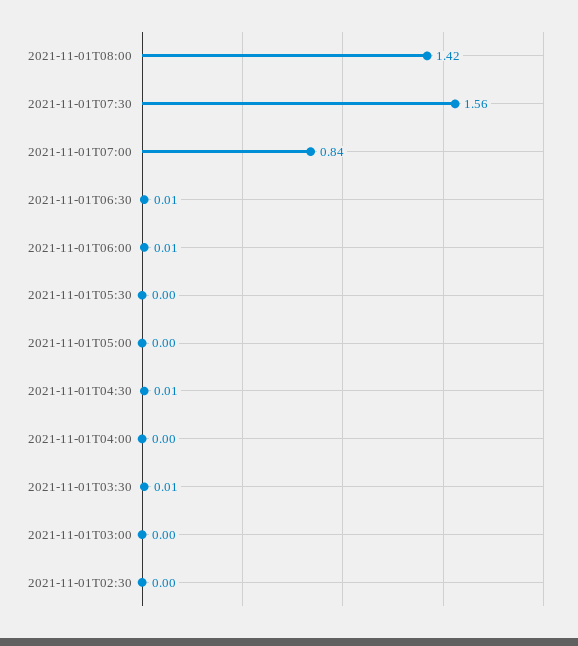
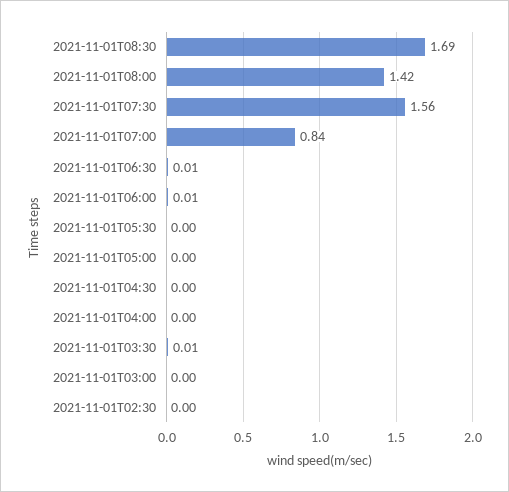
2021-11-01T04:30: 0.01 -> 0
2021-11-01T08:30: none -> 1.69

